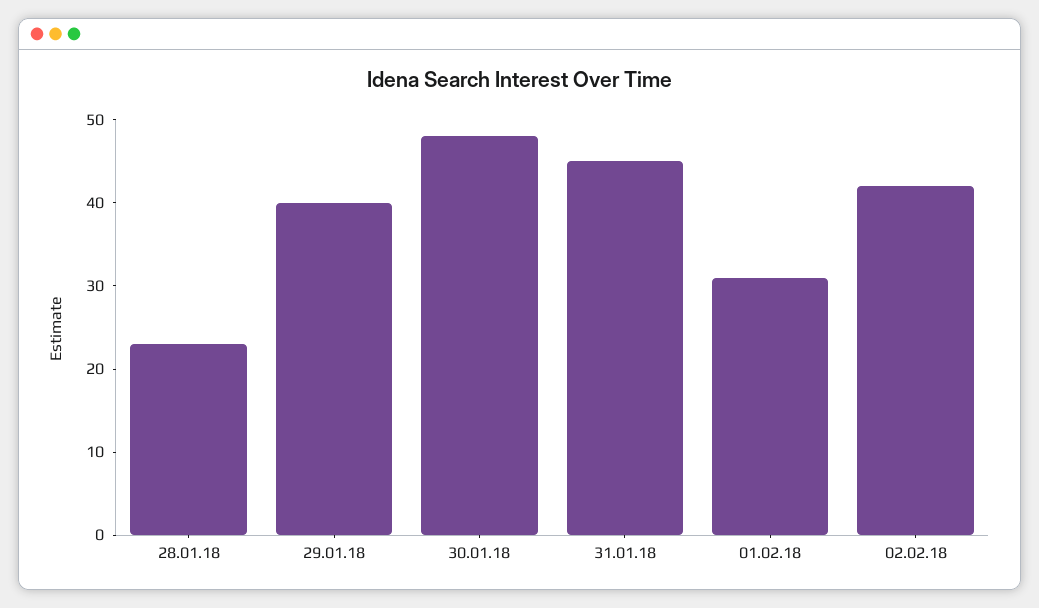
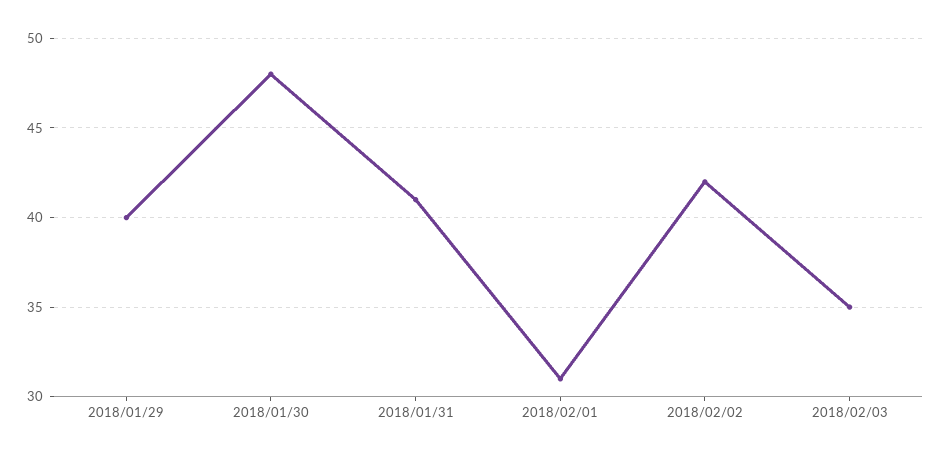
28.01.18: 23 -> none
31.01.18: 45 -> 41
2018/02/03: none -> 35

